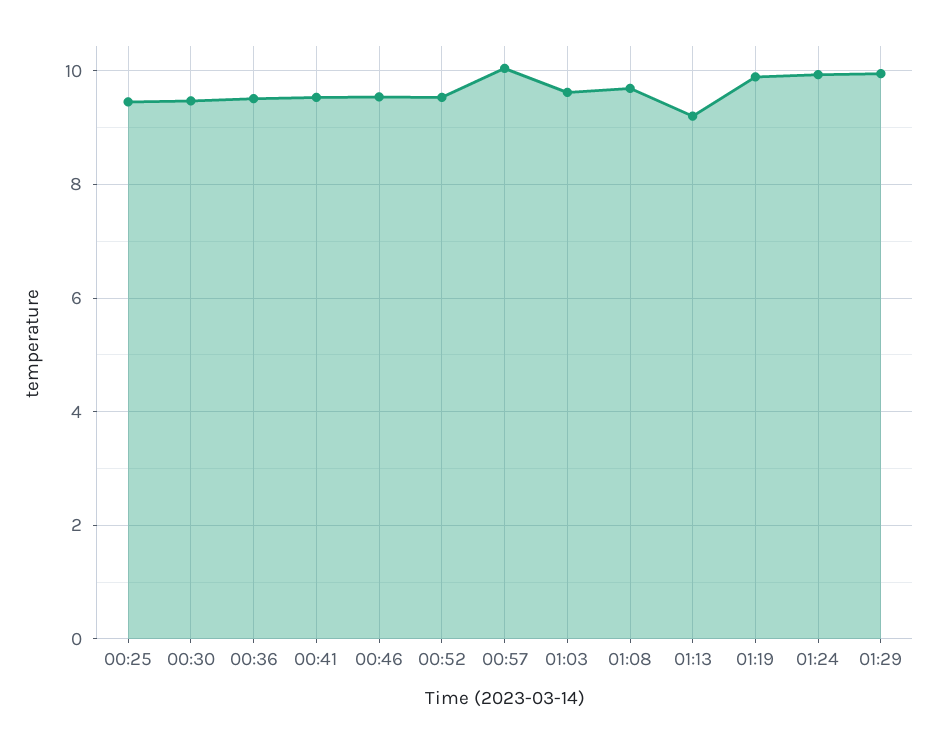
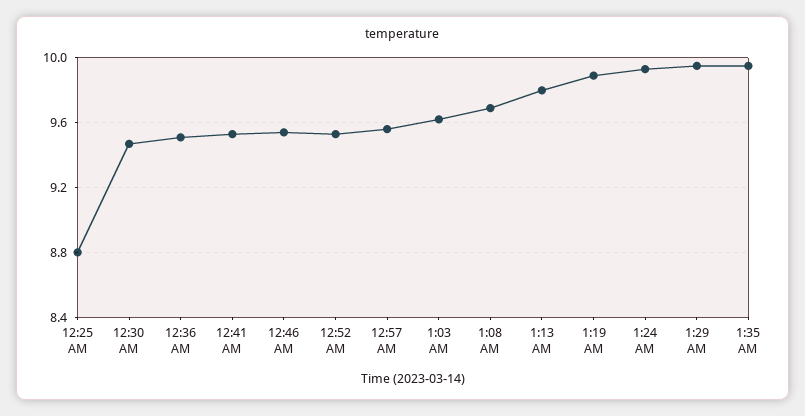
00:25: 9.4 -> 8.8
00:57: 10 -> 9.55
01:13: 9.2 -> 9.8
1:35 AM: none -> 9.95

